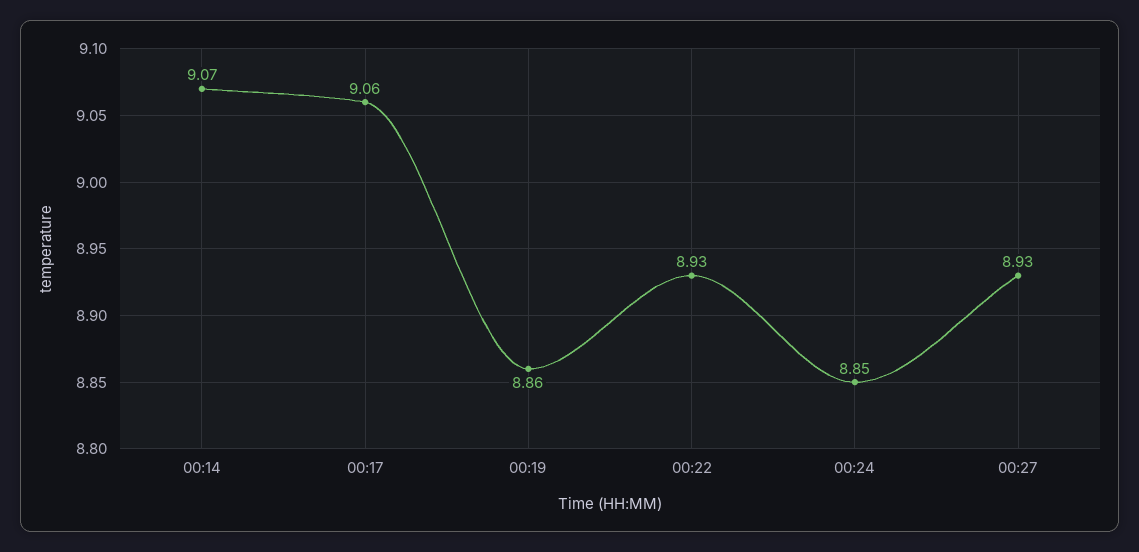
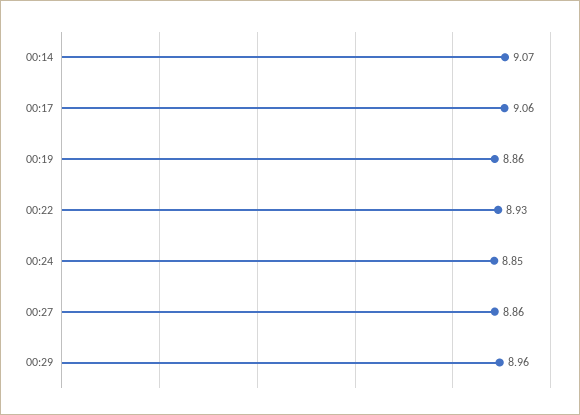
00:27: 8.93 -> 8.86
00:29: none -> 8.96

